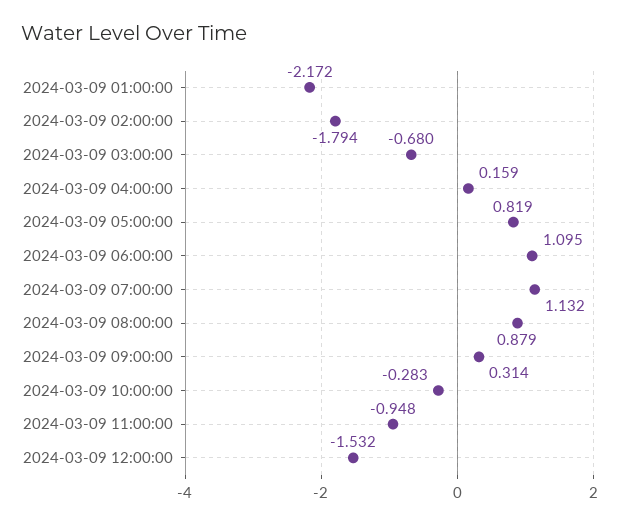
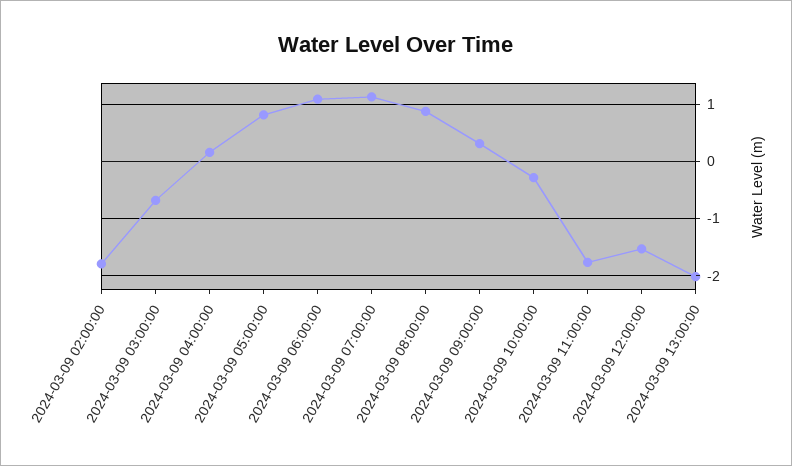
2024-03-09 01:00:00: -2.172 -> none
2024-03-09 11:00:00: -0.948 -> -1.8
2024-03-09 13:00:00: none -> -2

